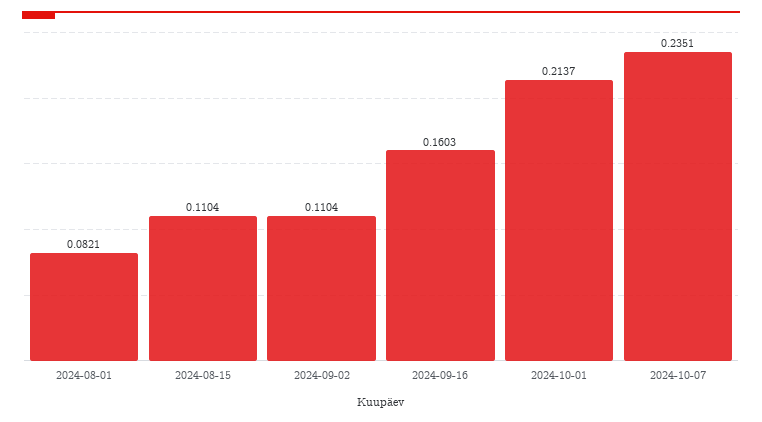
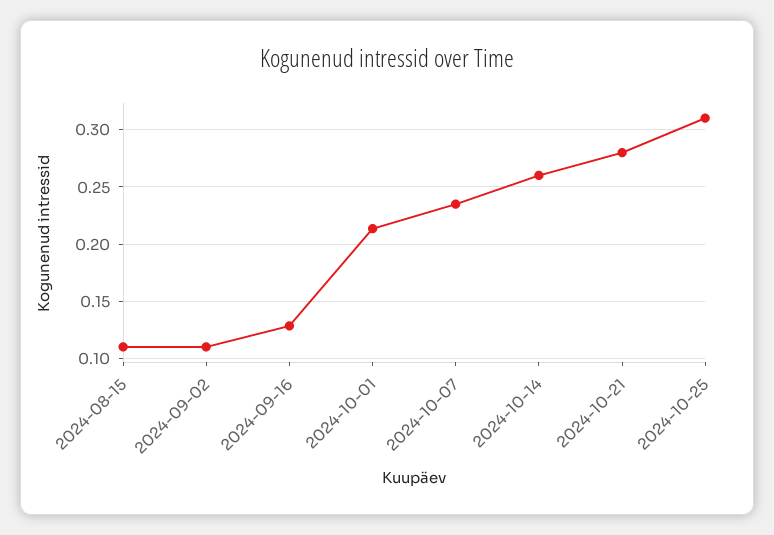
2024-08-01: 0.0821 -> none
2024-09-16: 0.1603 -> 0.13
2024-10-14: none -> 0.26
2024-10-21: none -> 0.28
2024-10-25: none -> 0.31

